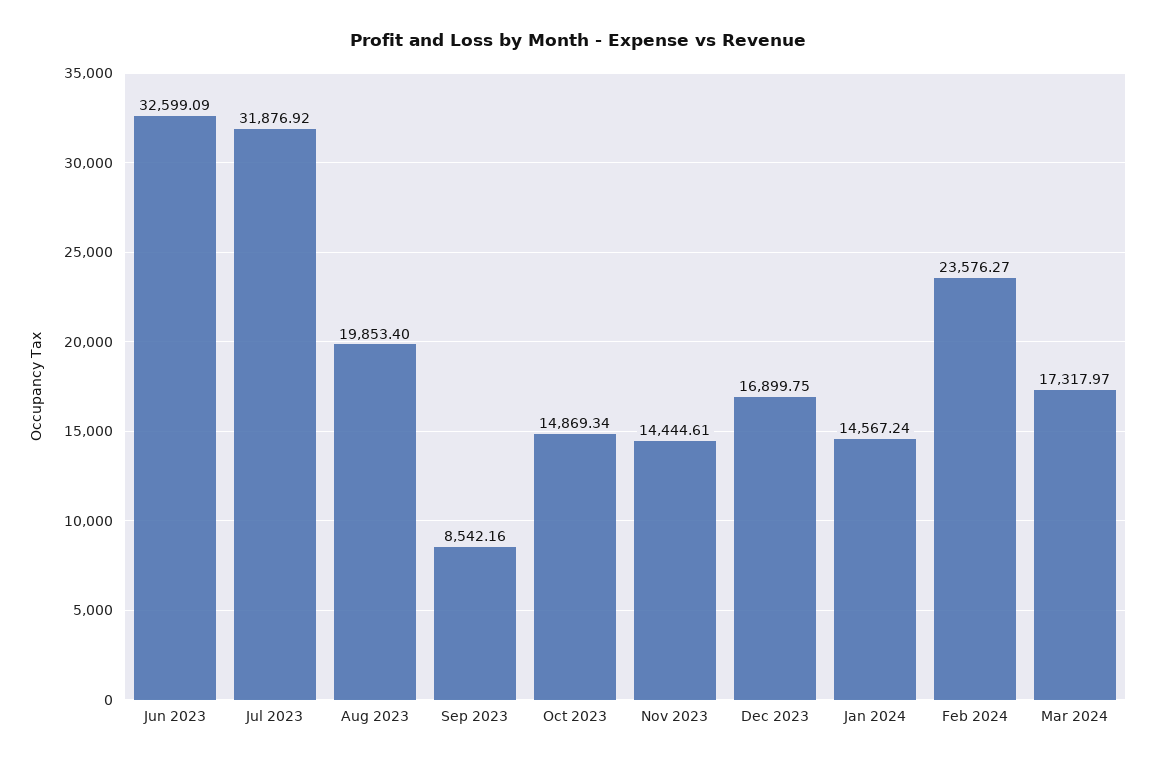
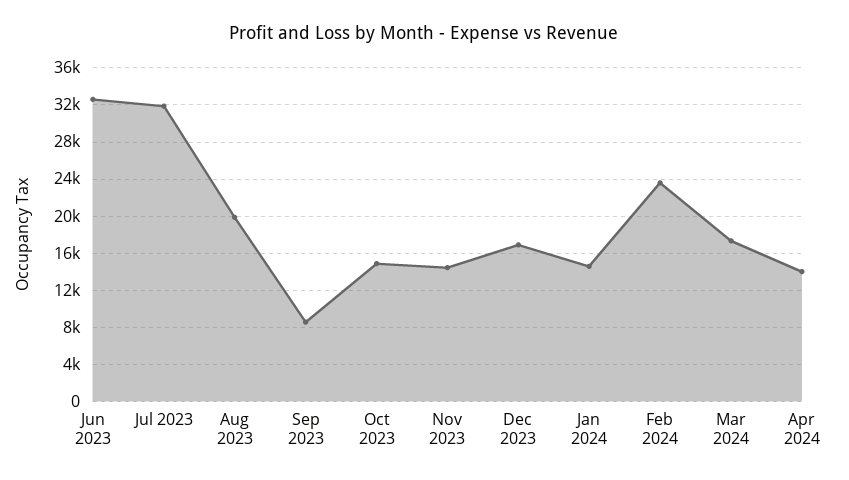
Apr 2024: none -> 14000

